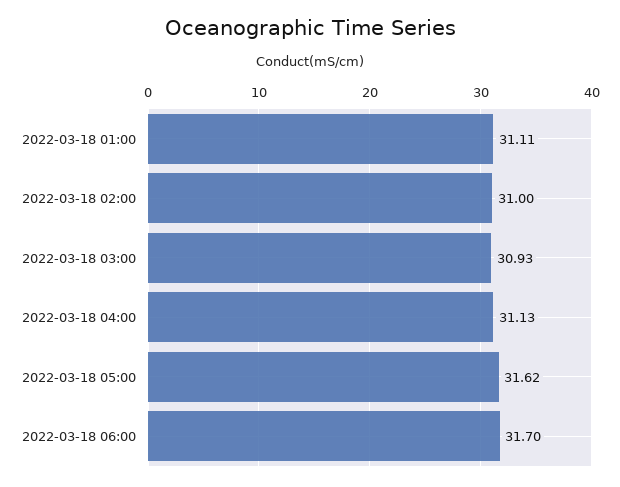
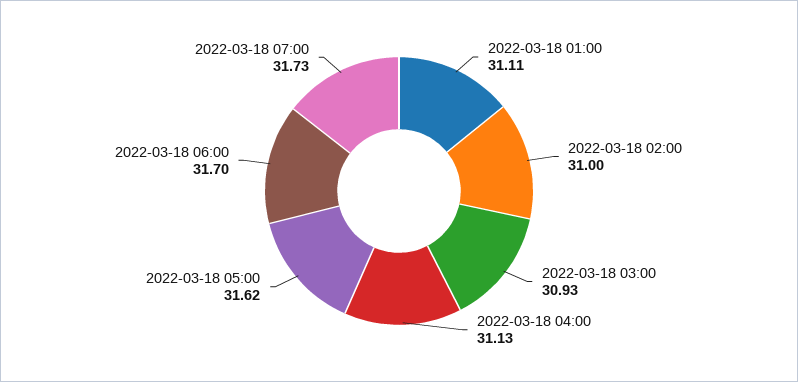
2022-03-18 07:00: none -> 31.73

